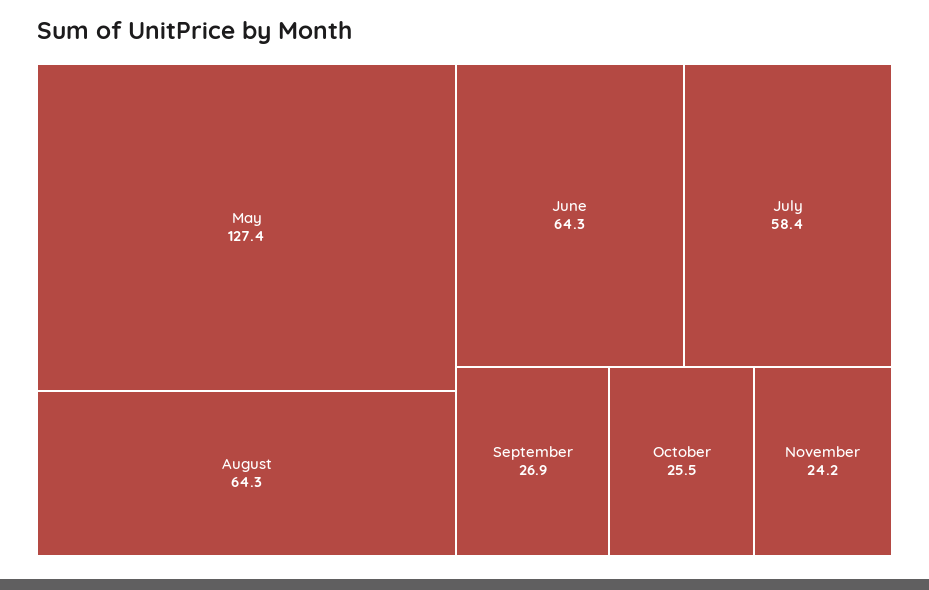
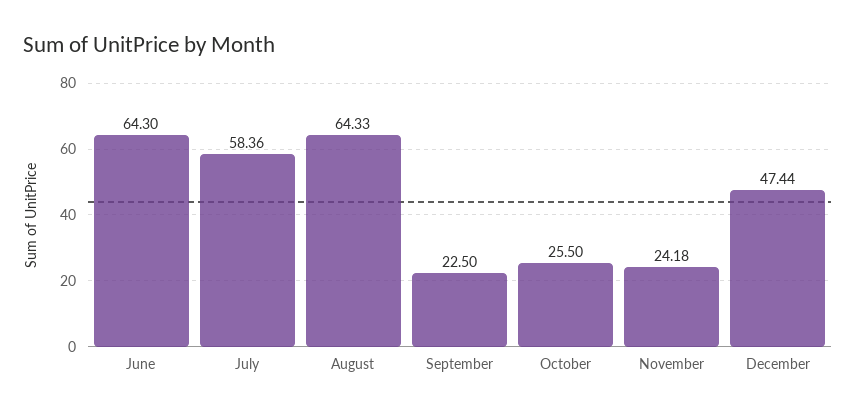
May: 127.4 -> none
September: 26.9 -> 22.5
December: none -> 47.44

